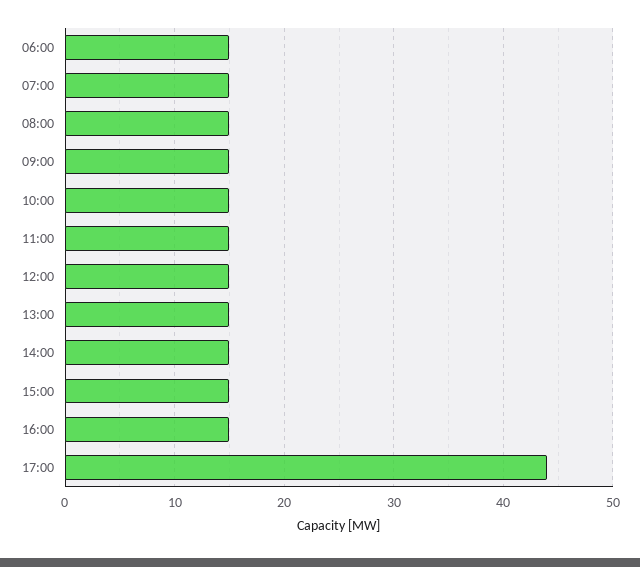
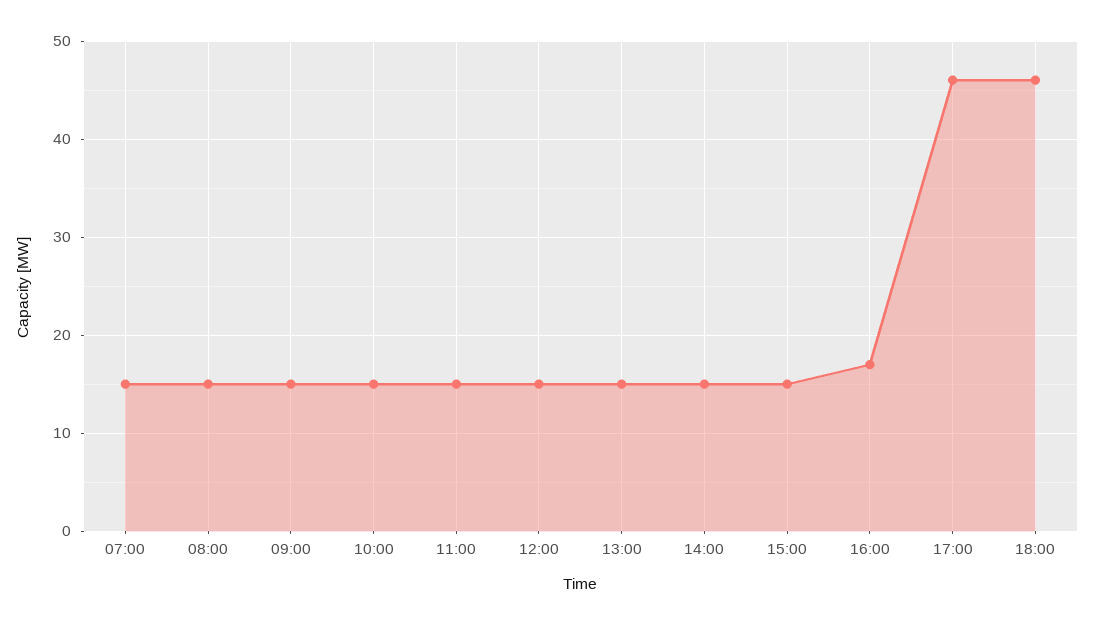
06:00: 15 -> none
16:00: 15 -> 17
17:00: 44 -> 46
18:00: none -> 46

